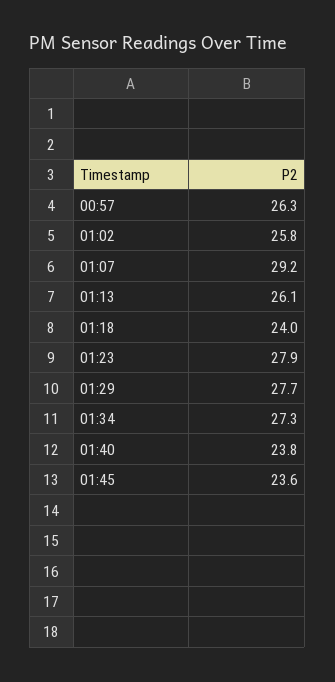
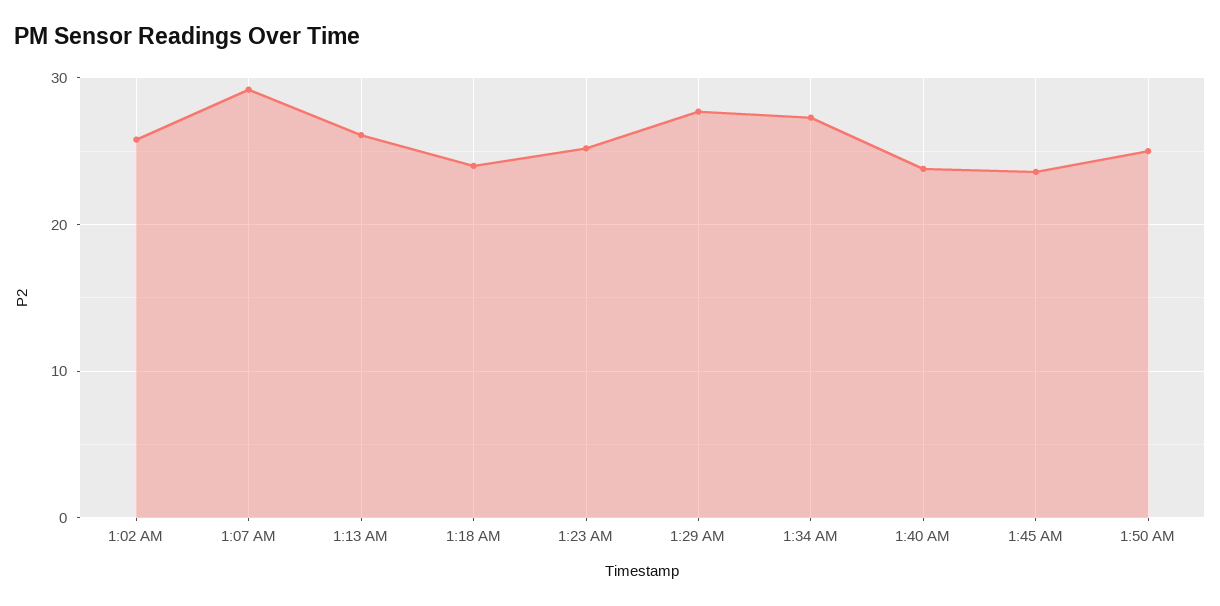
00:57: 26.3 -> none
01:23: 27.9 -> 25
1:50 AM: none -> 25

